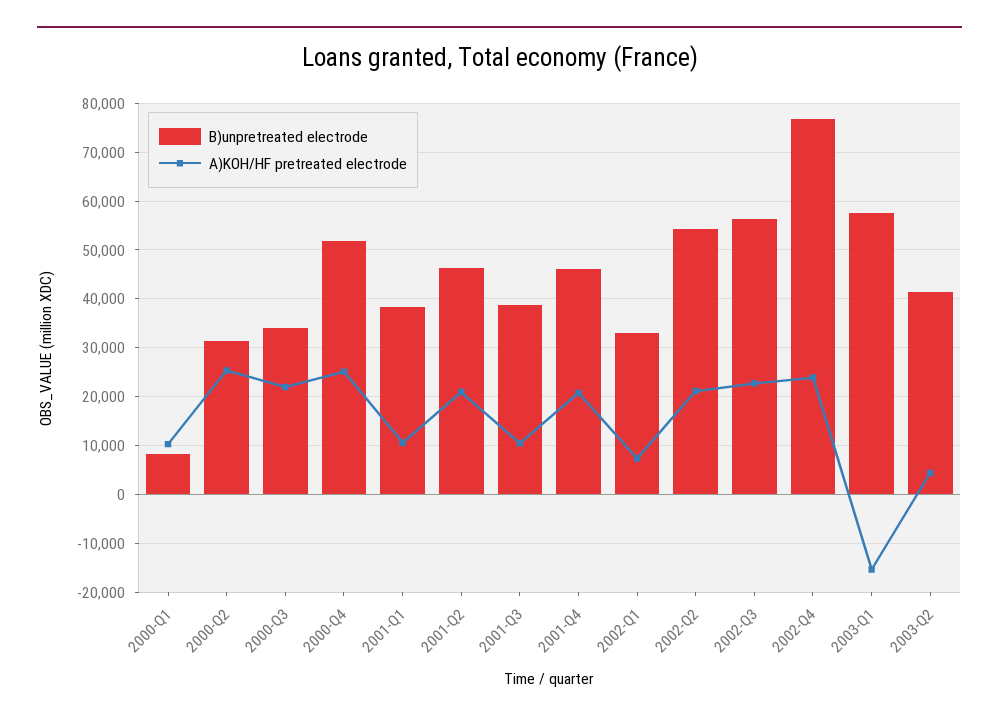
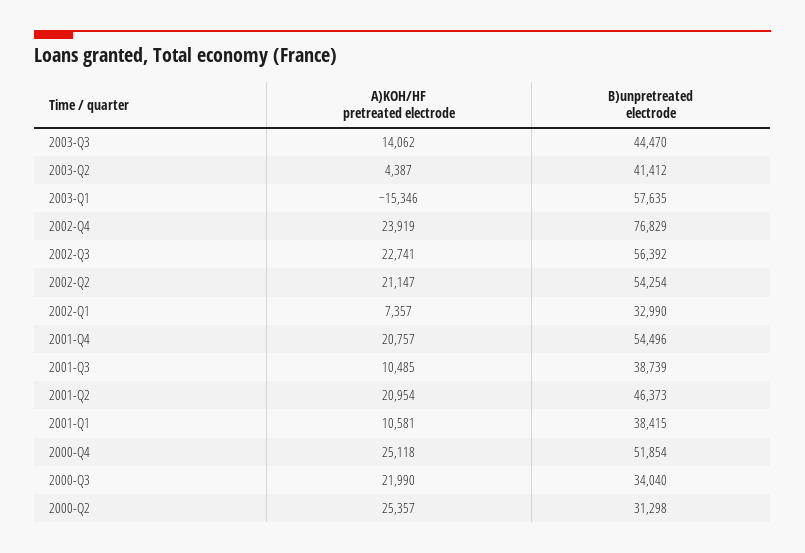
B)unpretreated electrode, 2000-Q1: 8000 -> none
A)KOH/HF pretreated electrode, 2000-Q1: 10000 -> none
B)unpretreated electrode, 2001-Q4: 46000 -> 54496
A)KOH/HF pretreated electrode, 2003-Q3: none -> 14062
B)unpretreated electrode, 2003-Q3: none -> 44470

